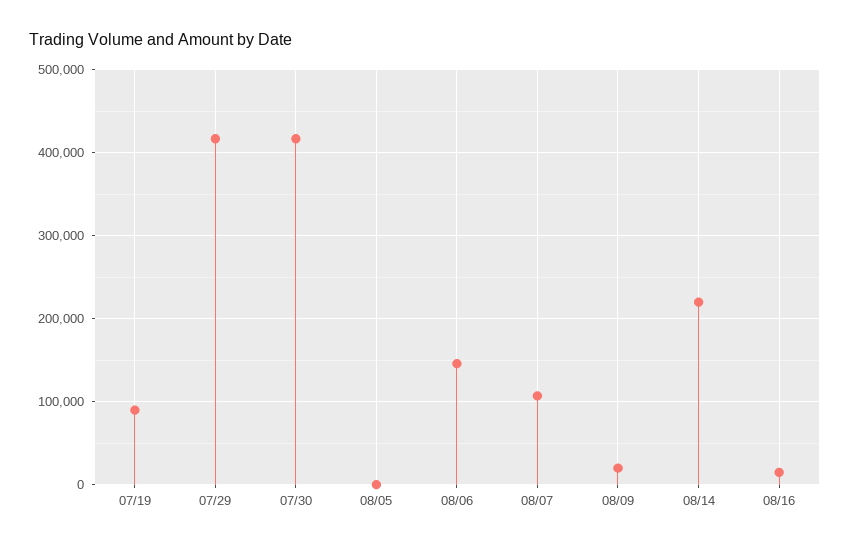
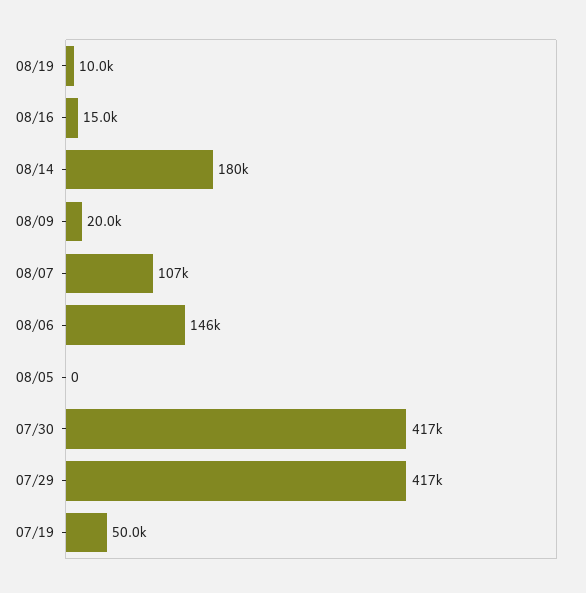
07/19: 90000 -> 50000
08/14: 220000 -> 180000
08/19: none -> 10000

